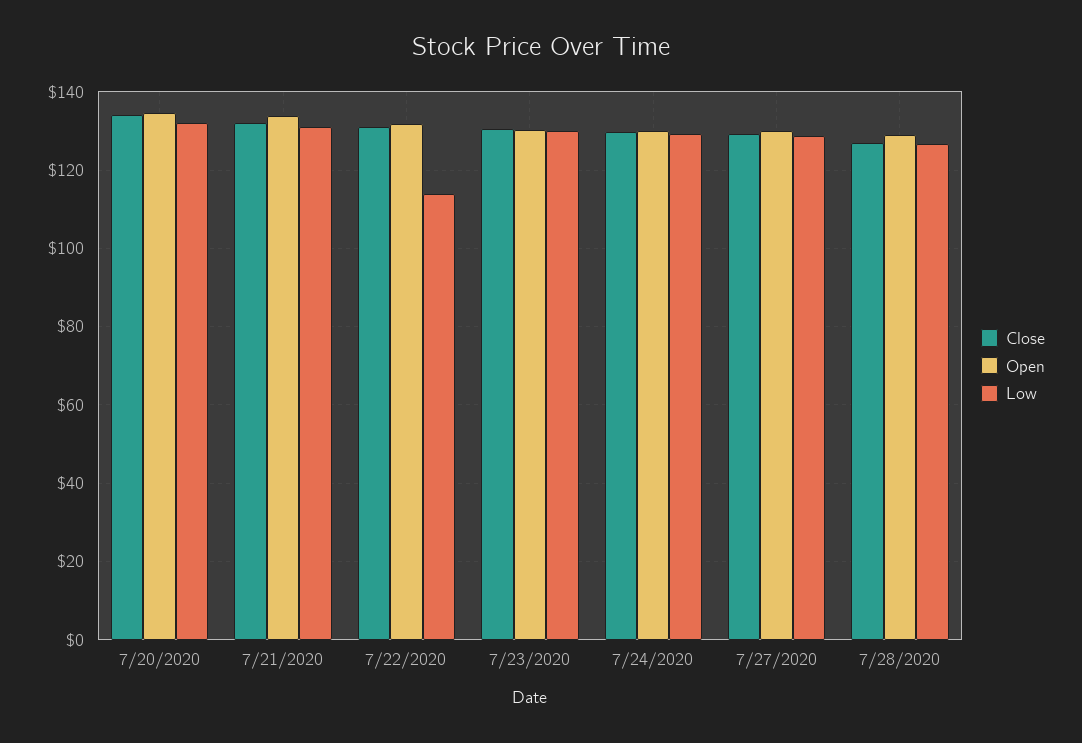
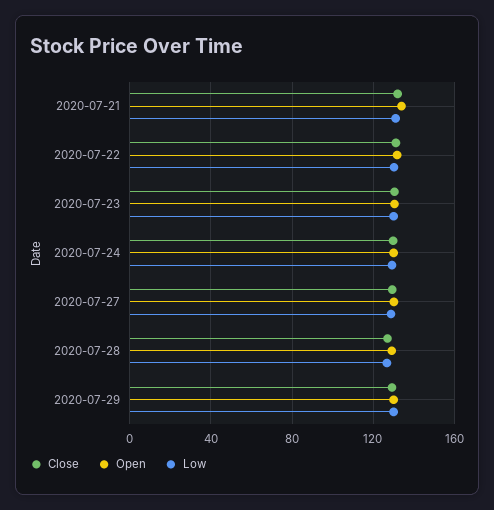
Close, 7/20/2020: 134 -> none
Open, 7/20/2020: 134 -> none
Low, 7/20/2020: 132 -> none
Low, 7/22/2020: 114 -> 130
Close, 2020-07-29: none -> 130
Open, 2020-07-29: none -> 130
Low, 2020-07-29: none -> 130

